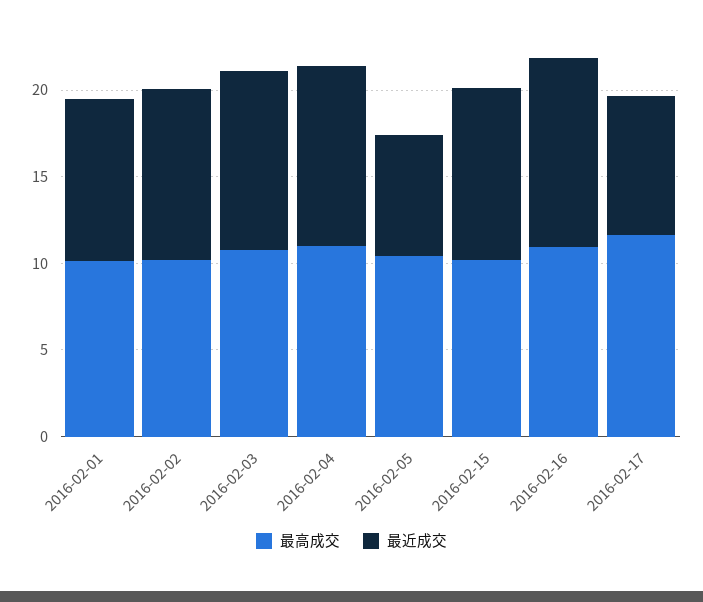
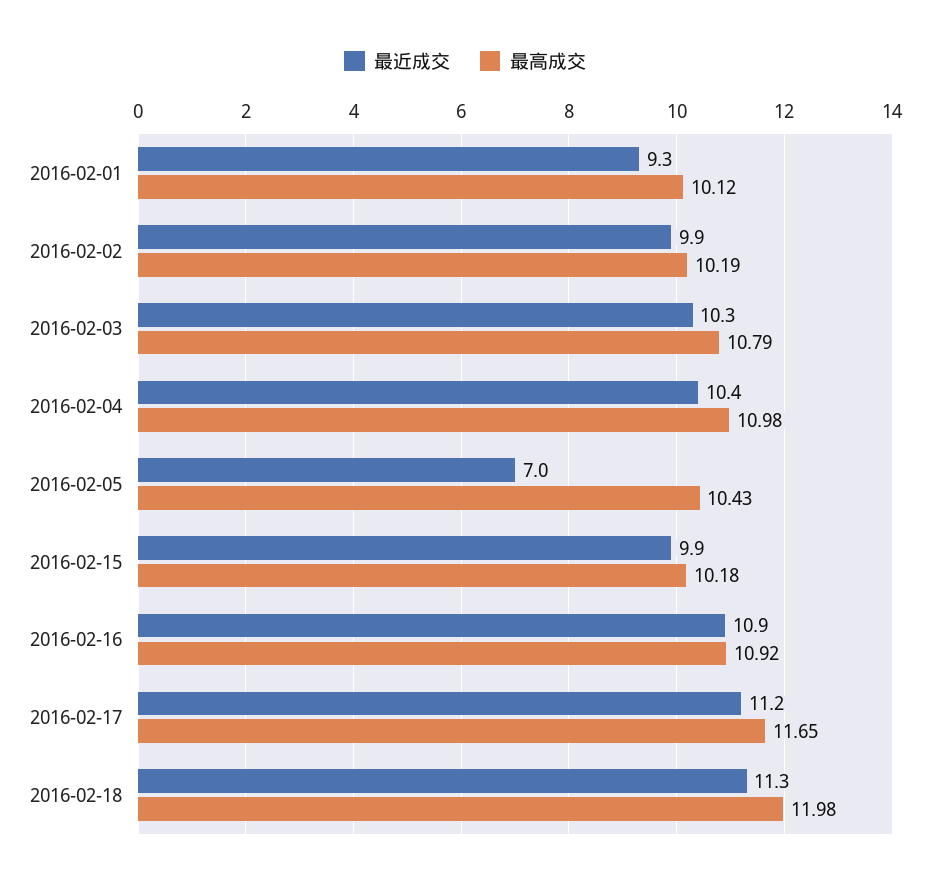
最近成交, 2016-02-17: 8 -> 11.2
最近成交, 2016-02-18: none -> 11.3
最高成交, 2016-02-18: none -> 11.98

